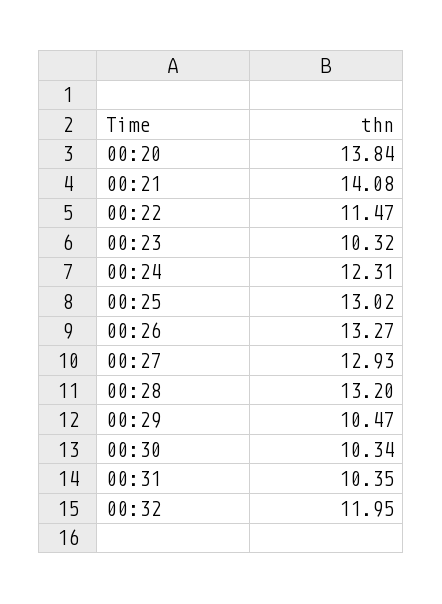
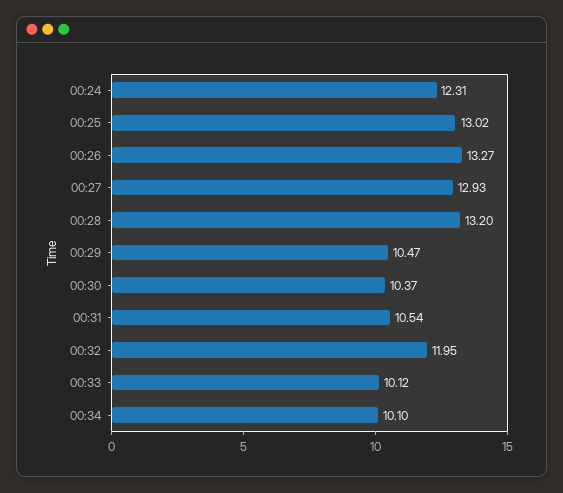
00:20: 13.84 -> none
00:21: 14.08 -> none
00:22: 11.47 -> none
00:23: 10.32 -> none
00:30: 10.34 -> 10.37
00:31: 10.35 -> 10.54
00:33: none -> 10.12
00:34: none -> 10.1

